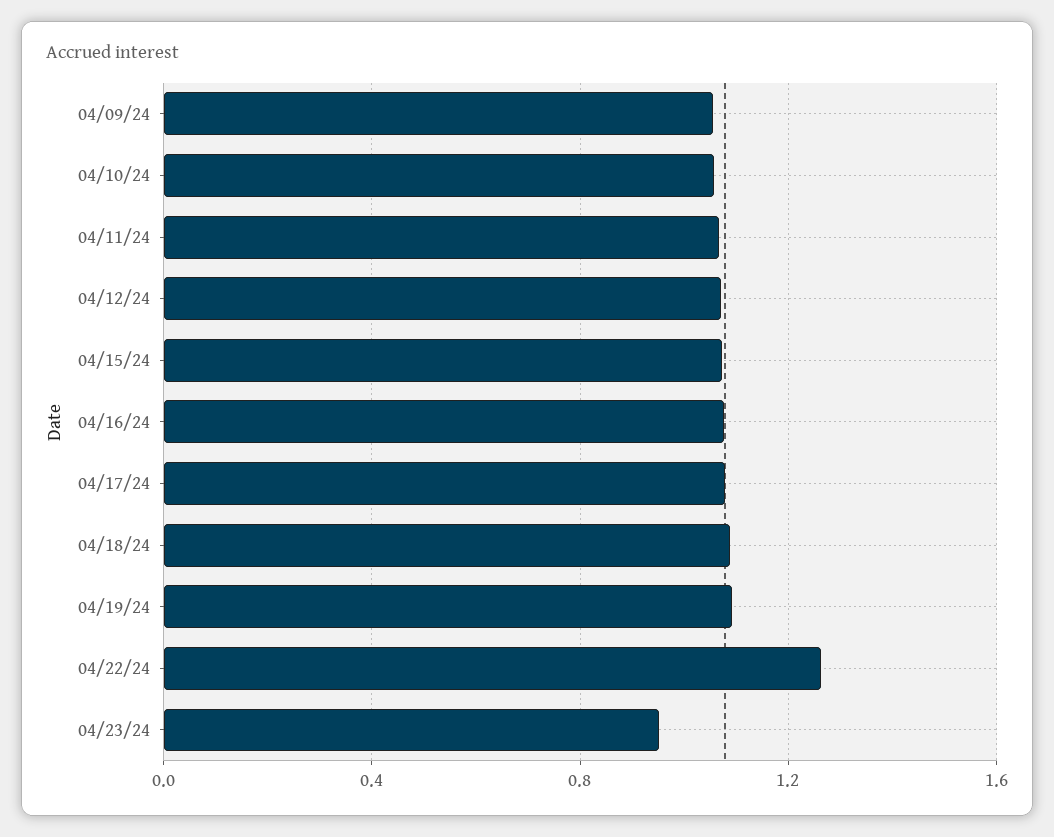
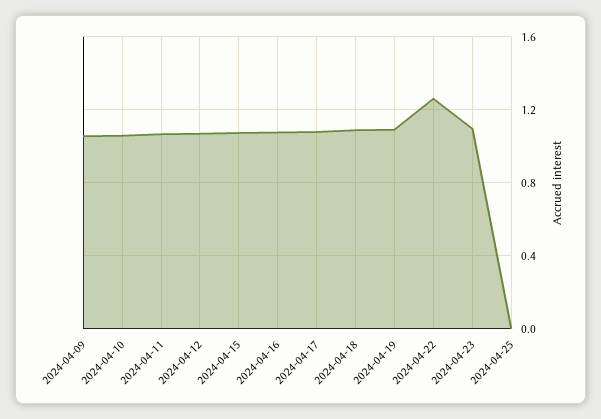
04/23/24: 0.95 -> 1.1
2024-04-25: none -> 0

